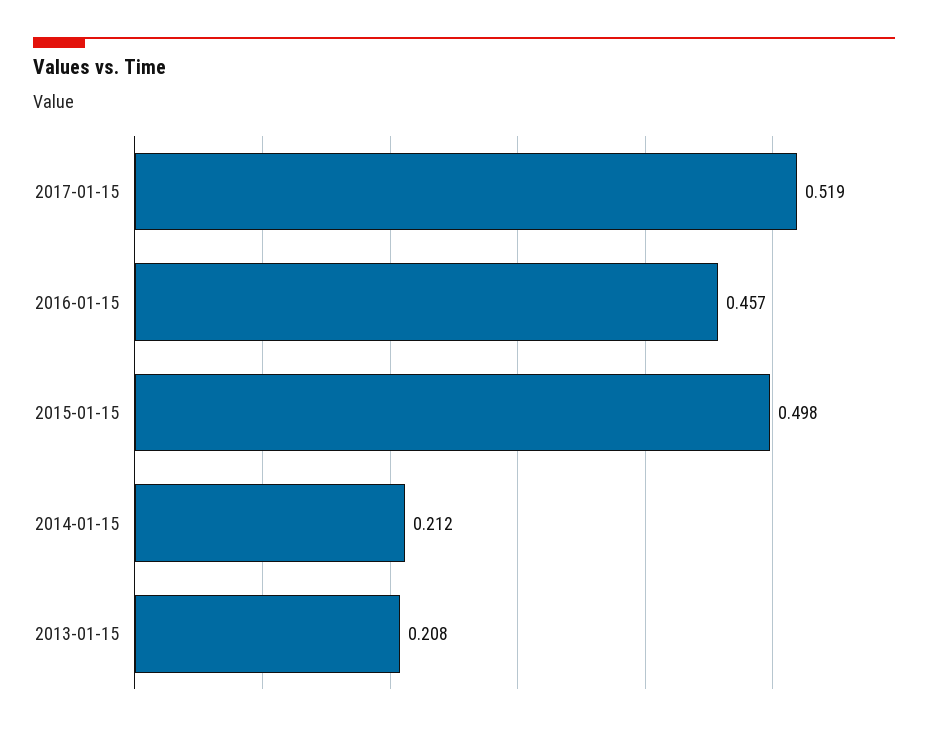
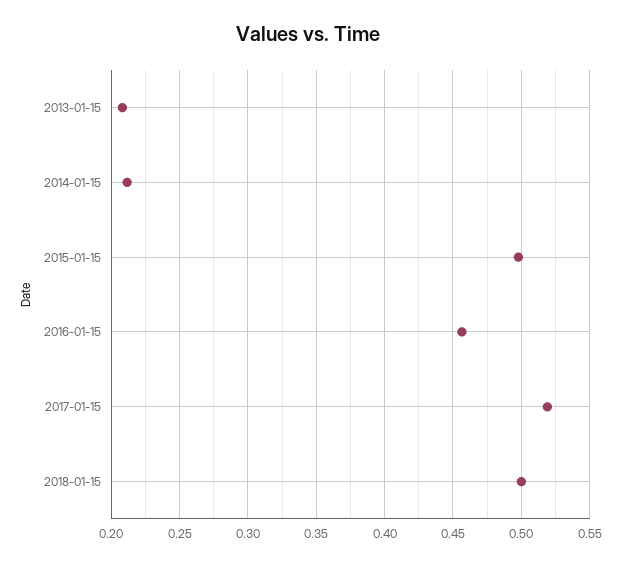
2018-01-15: none -> 0.5

